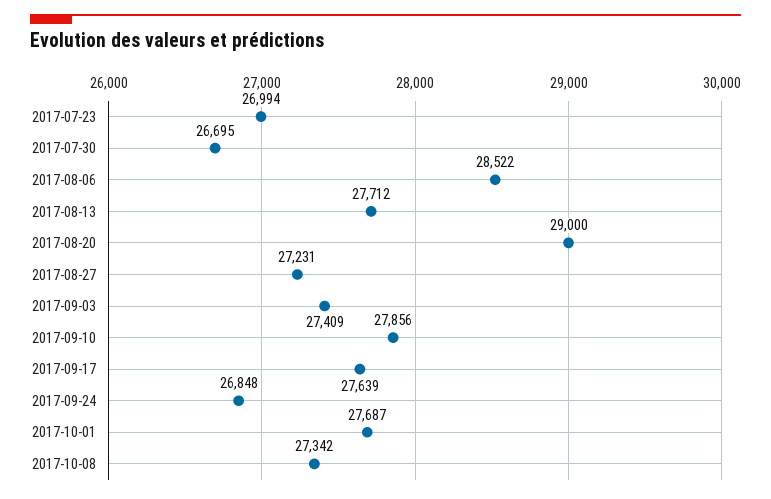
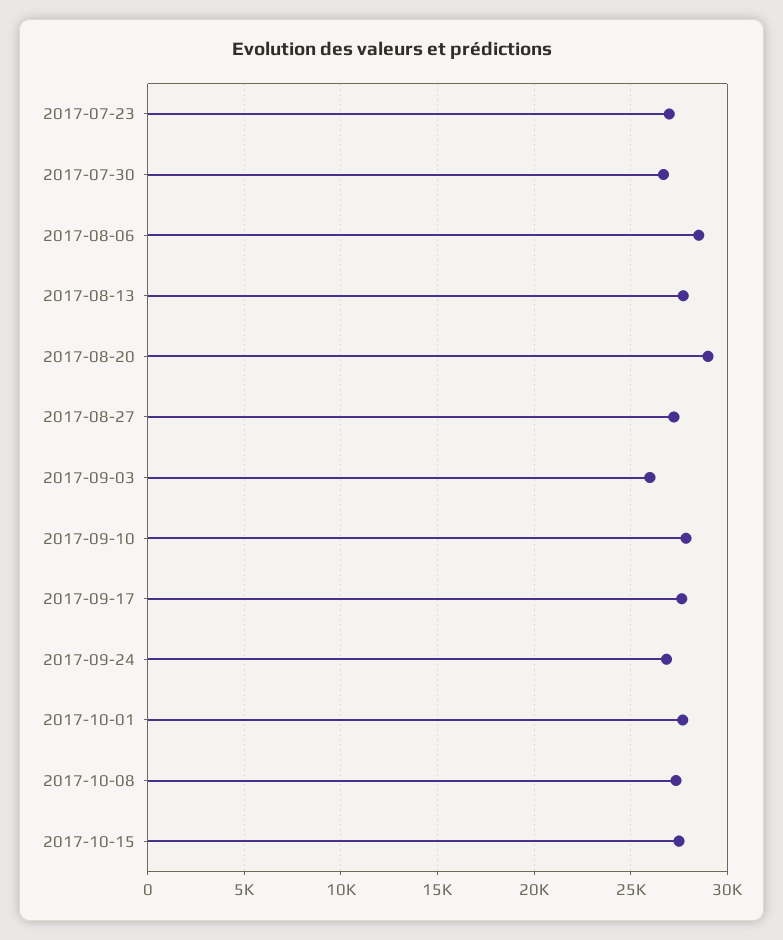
2017-09-03: 27409 -> 26000
2017-10-15: none -> 27500

